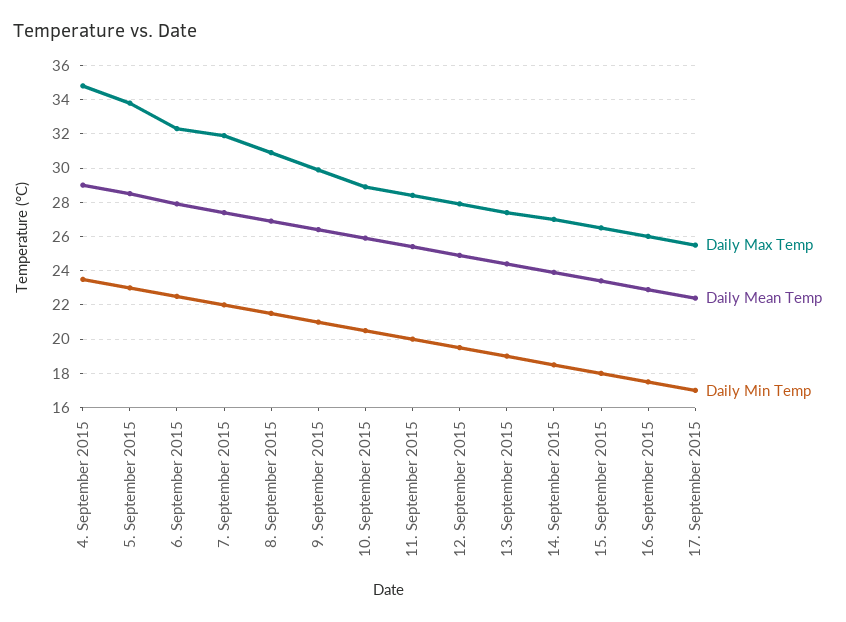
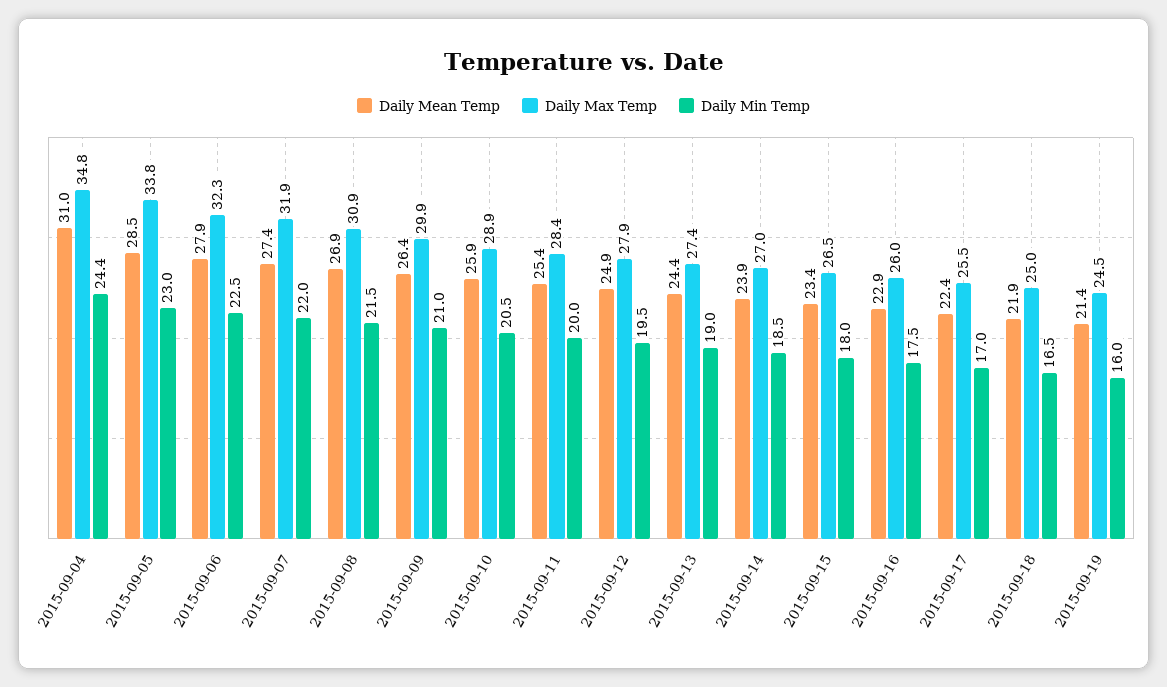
Daily Mean Temp, 4. September 2015: 29 -> 31
Daily Min Temp, 4. September 2015: 23.5 -> 24.4
Daily Mean Temp, 2015-09-18: none -> 21.9
Daily Max Temp, 2015-09-18: none -> 25
Daily Min Temp, 2015-09-18: none -> 16.5
Daily Mean Temp, 2015-09-19: none -> 21.4
Daily Max Temp, 2015-09-19: none -> 24.5
Daily Min Temp, 2015-09-19: none -> 16

